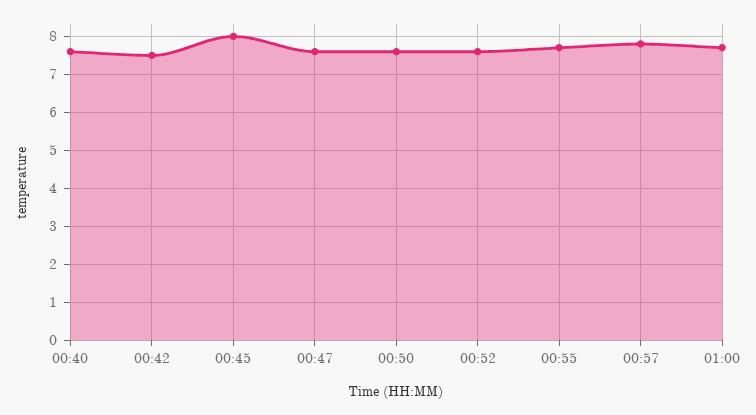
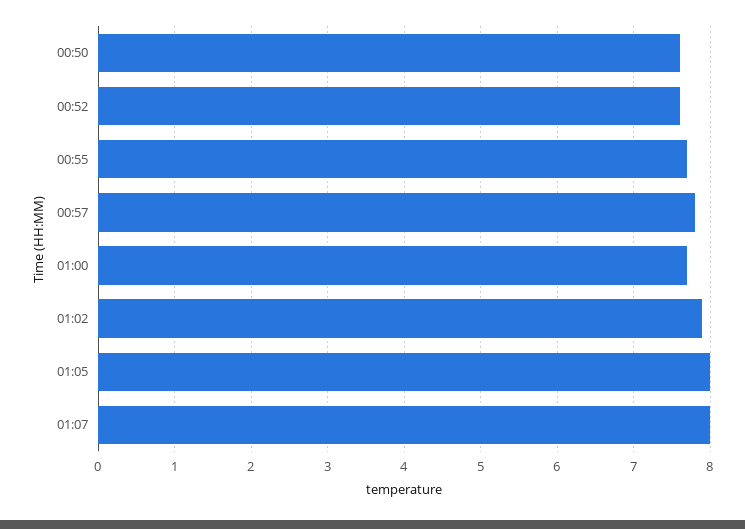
00:40: 7.5 -> none
00:42: 7.5 -> none
00:45: 8 -> none
00:47: 7.5 -> none
01:02: none -> 7.9
01:05: none -> 8
01:07: none -> 8

